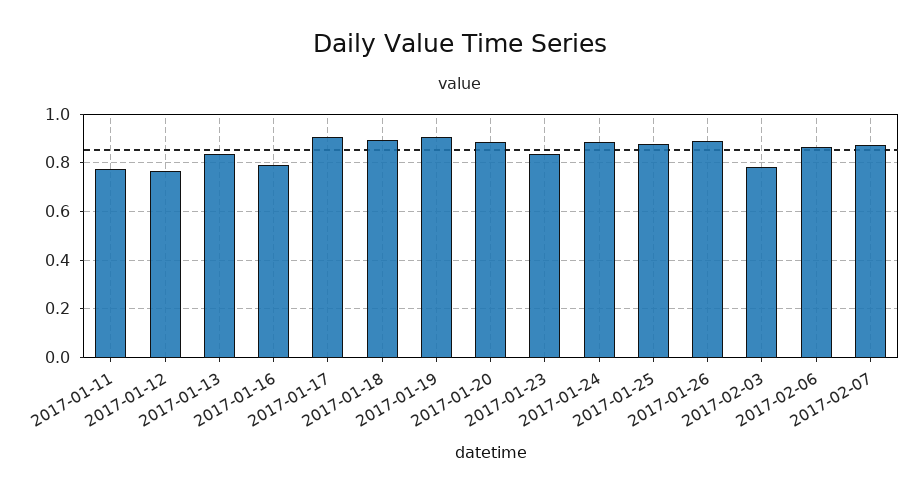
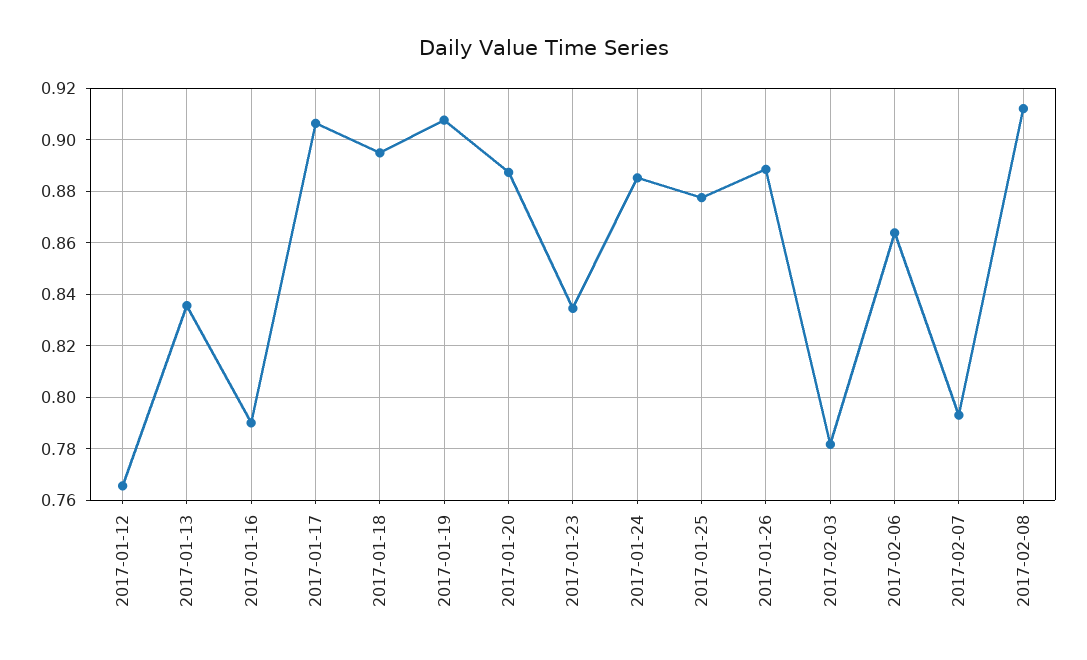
2017-01-11: 0.775 -> none
2017-02-07: 0.875 -> 0.7925
2017-02-08: none -> 0.9125

